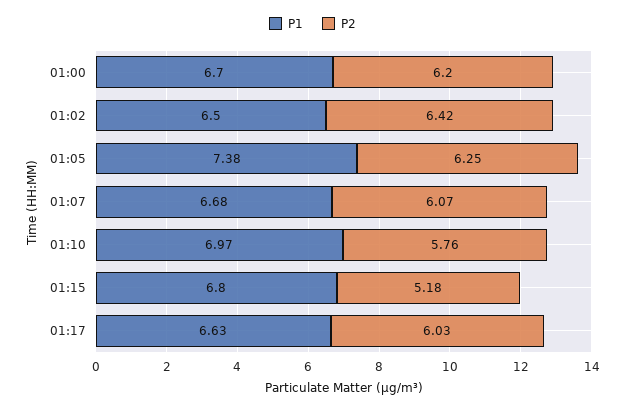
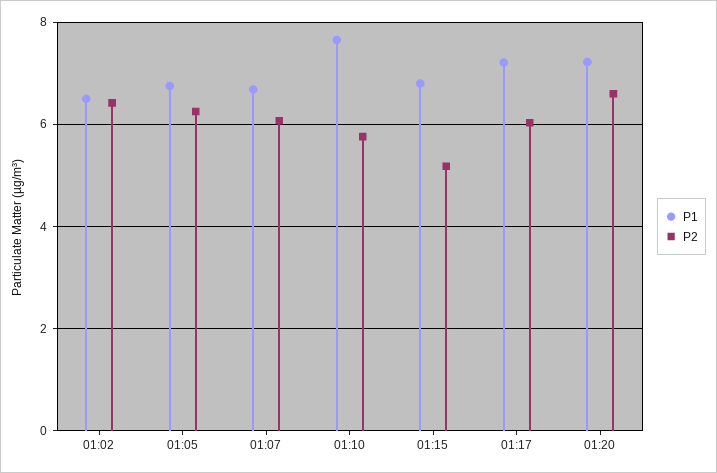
P1, 01:00: 6.7 -> none
P2, 01:00: 6.2 -> none
P1, 01:05: 7.38 -> 6.8
P1, 01:10: 6.97 -> 7.6
P1, 01:17: 6.63 -> 7.2
P1, 01:20: none -> 7.2
P2, 01:20: none -> 6.6

